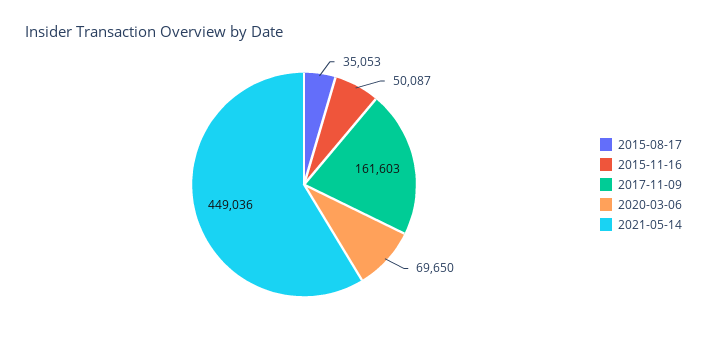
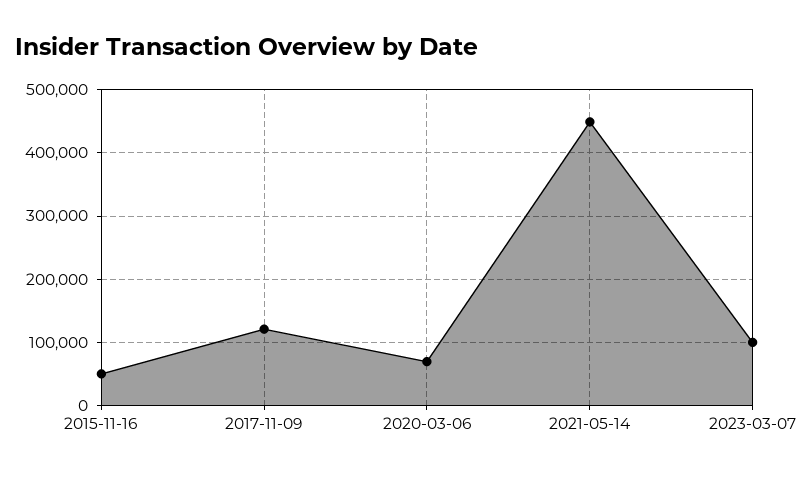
2015-08-17: 35053 -> none
2017-11-09: 161603 -> 120000
2023-03-07: none -> 100000

